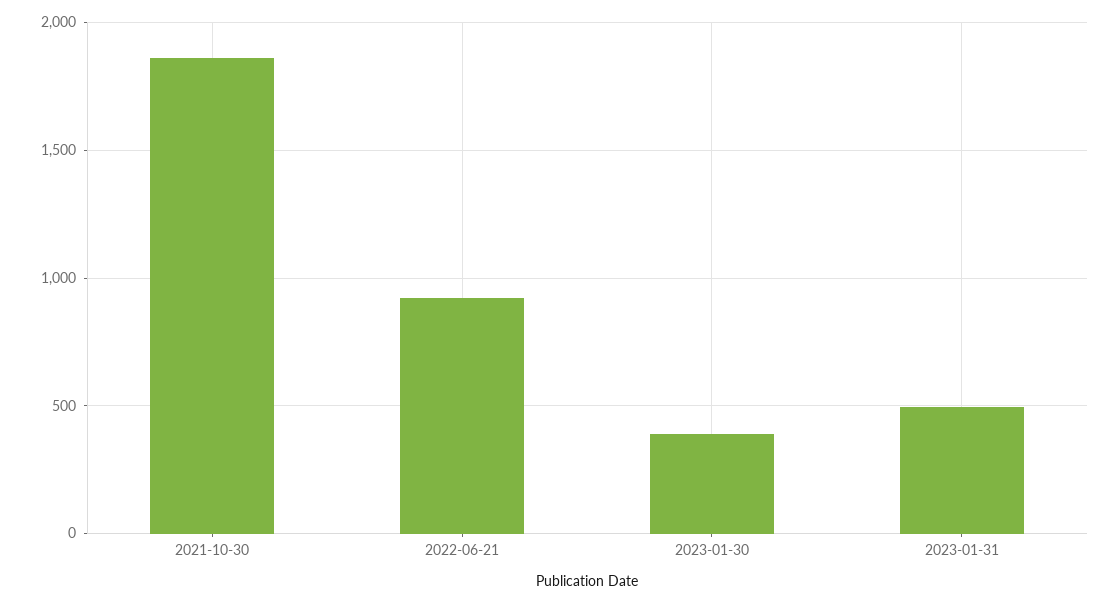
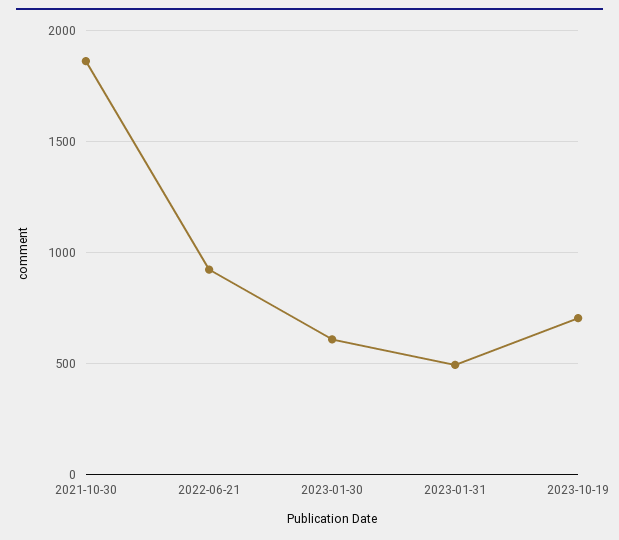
2023-01-30: 400 -> 600
2023-10-19: none -> 700

